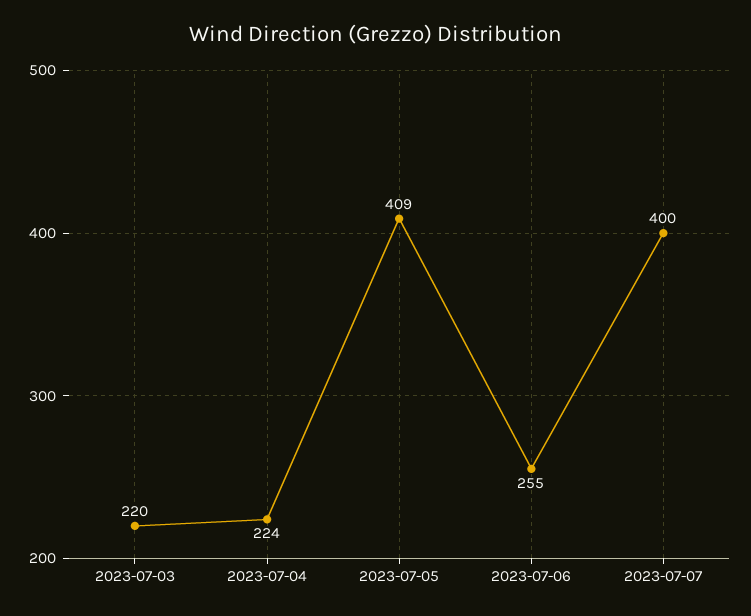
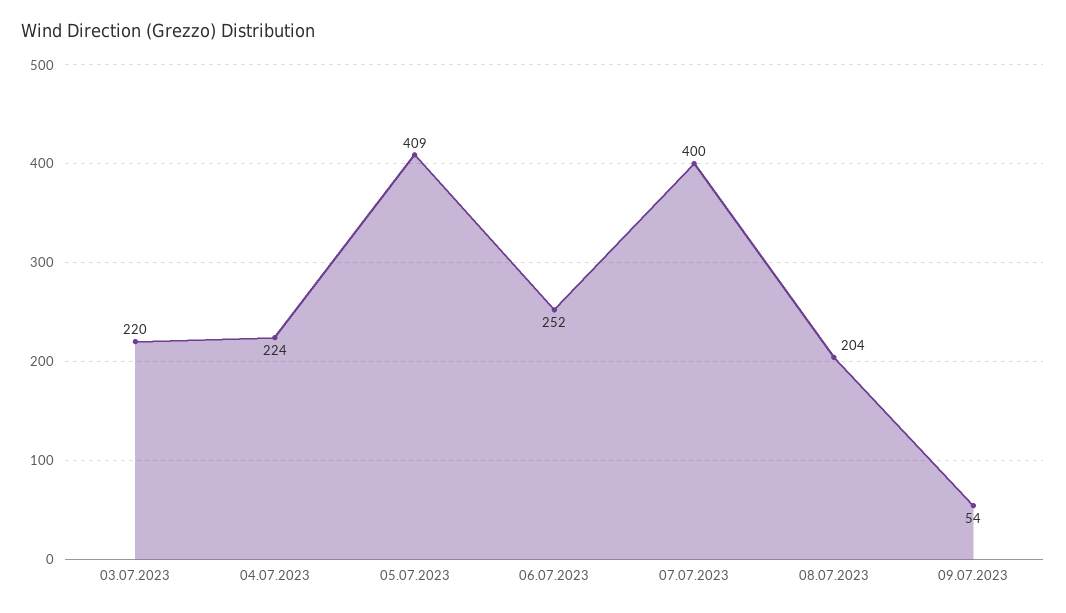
2023-07-06: 255 -> 252
08.07.2023: none -> 204
09.07.2023: none -> 54

